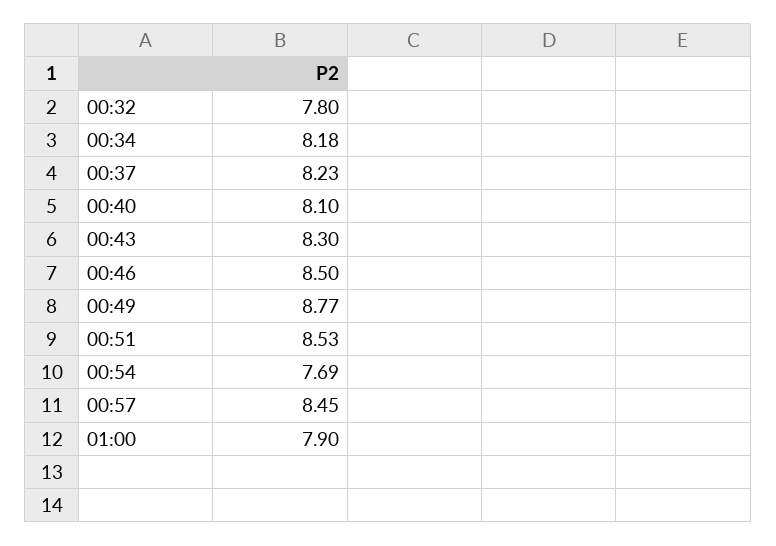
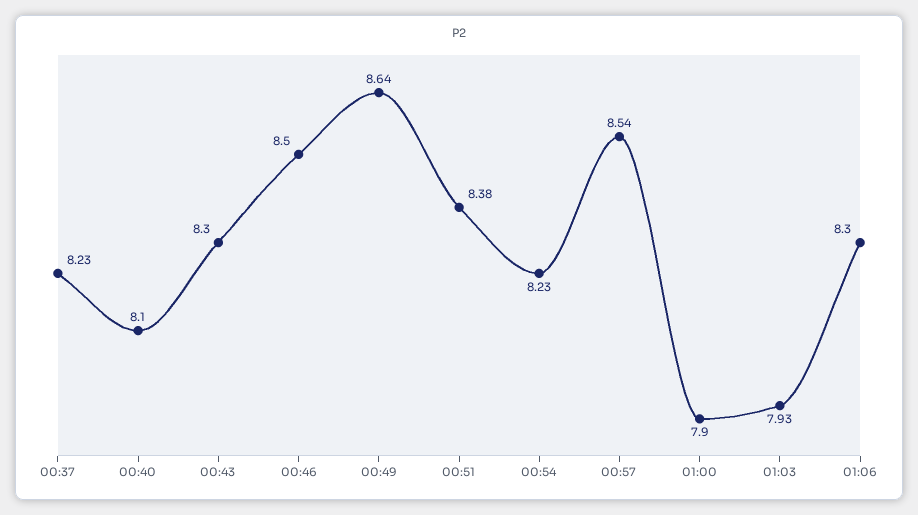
00:32: 7.8 -> none
00:34: 8.18 -> none
00:49: 8.77 -> 8.64
00:51: 8.53 -> 8.38
00:54: 7.69 -> 8.23
00:57: 8.45 -> 8.54
01:03: none -> 7.93
01:06: none -> 8.3

